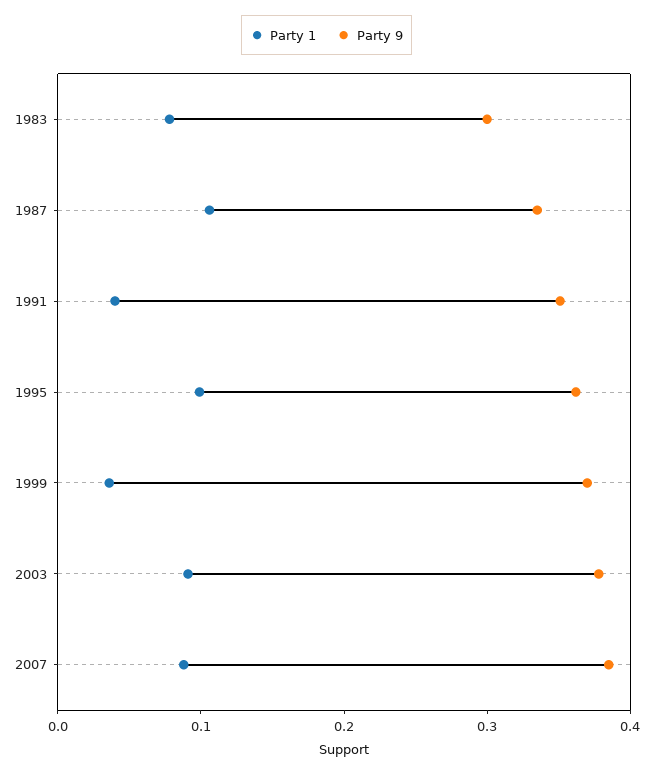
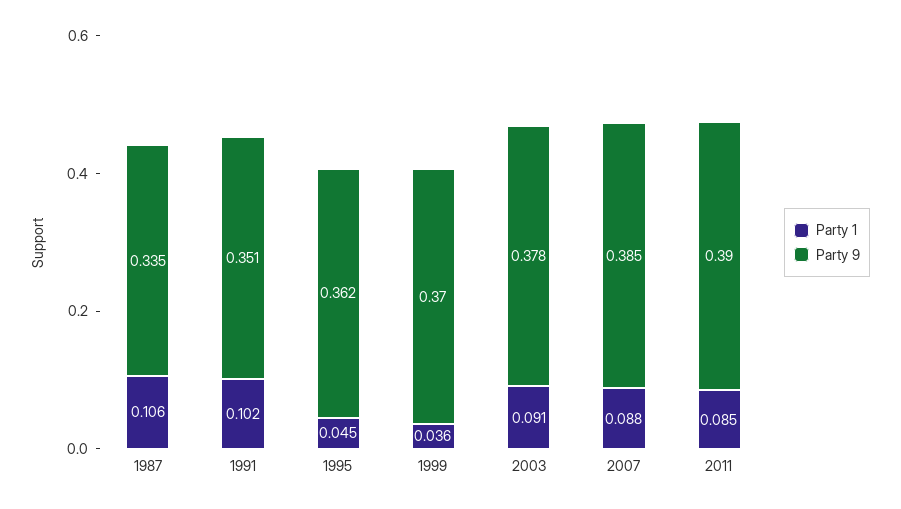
Party 1, 1983: 0.08 -> none
Party 9, 1983: 0.3 -> none
Party 1, 1991: 0.04 -> 0.102
Party 1, 1995: 0.1 -> 0.045
Party 1, 2011: none -> 0.085
Party 9, 2011: none -> 0.39

